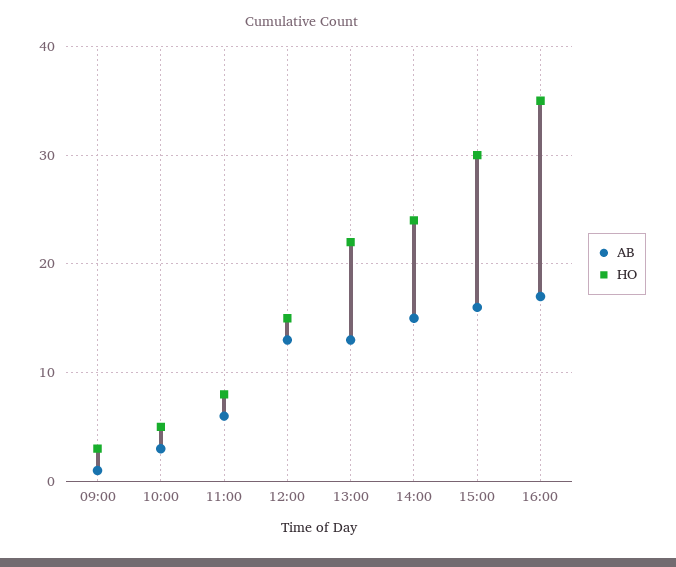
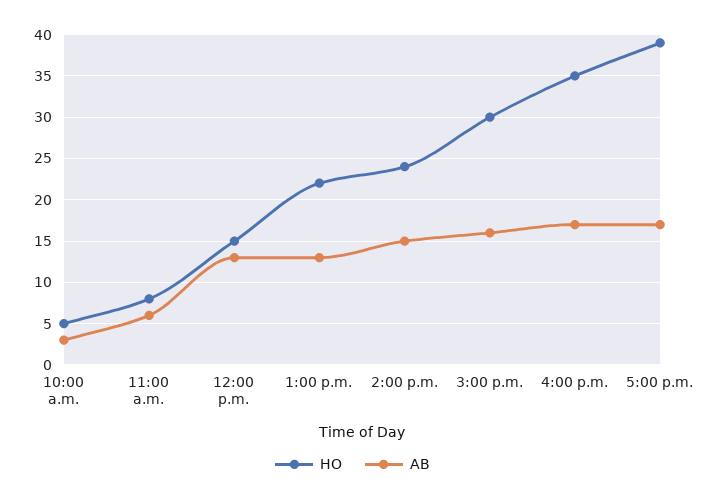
AB, 09:00: 1 -> none
HO, 09:00: 3 -> none
HO, 5:00 p.m.: none -> 39
AB, 5:00 p.m.: none -> 17

